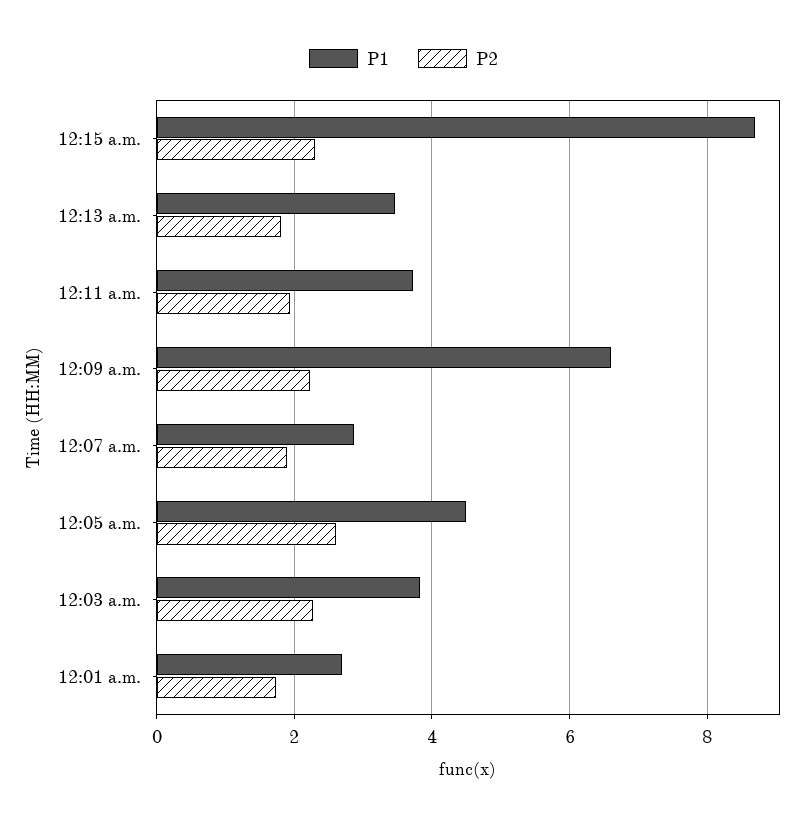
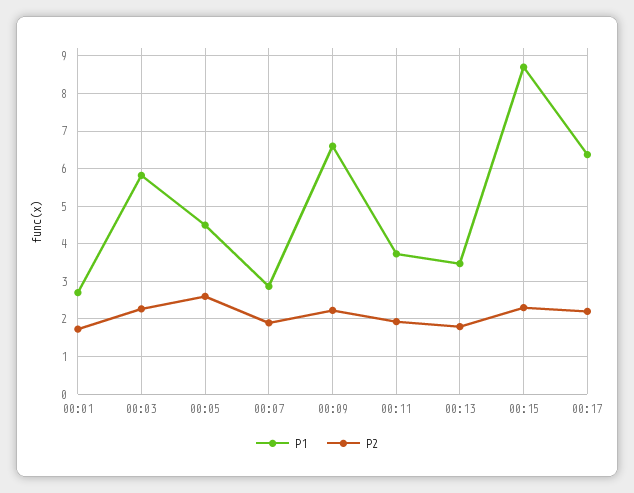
P1, 12:03 a.m.: 3.8 -> 5.8
P1, 00:17: none -> 6.4
P2, 00:17: none -> 2.2

